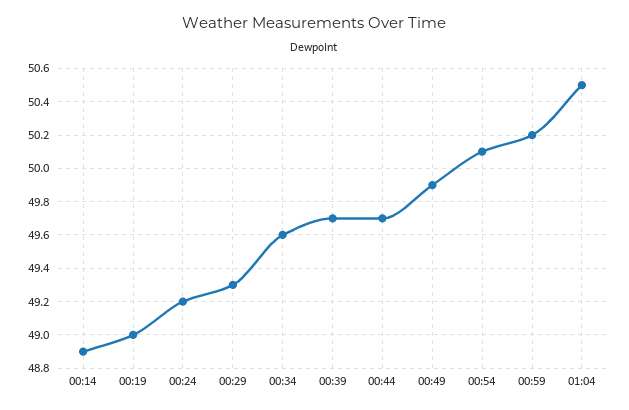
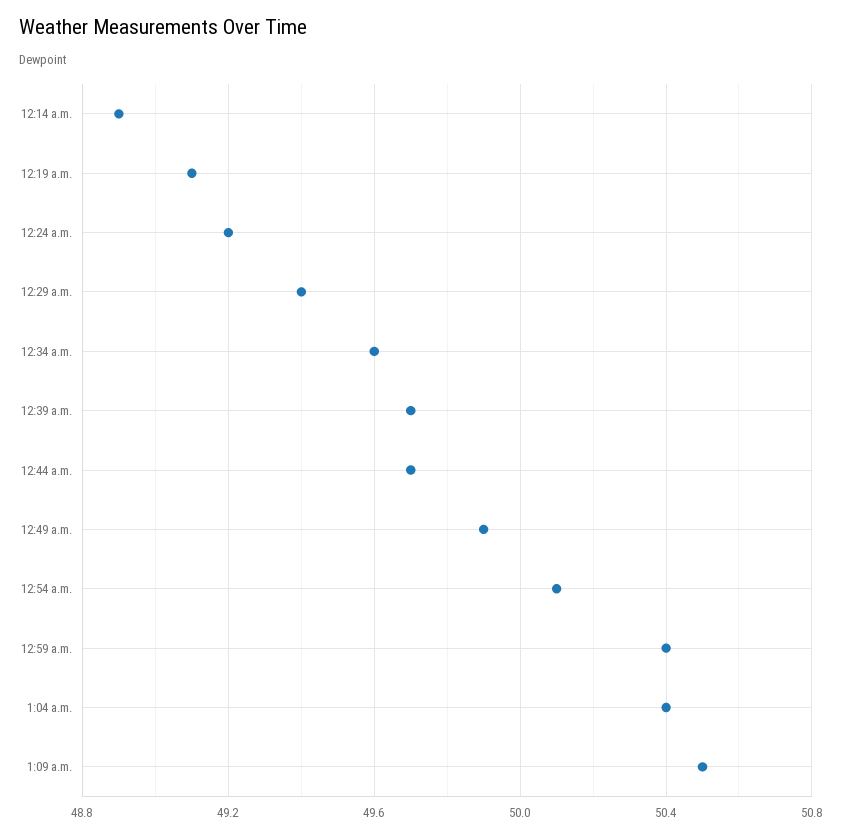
00:19: 49 -> 49.1
00:29: 49.3 -> 49.4
00:59: 50.2 -> 50.4
01:04: 50.5 -> 50.4
1:09 a.m.: none -> 50.5

